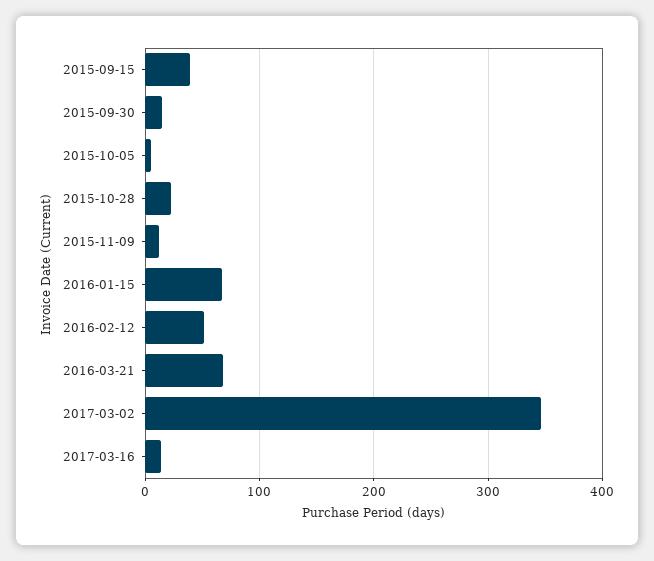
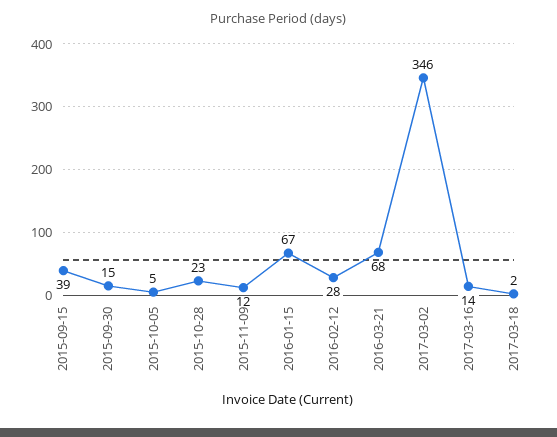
2016-02-12: 50 -> 28
2017-03-18: none -> 2

